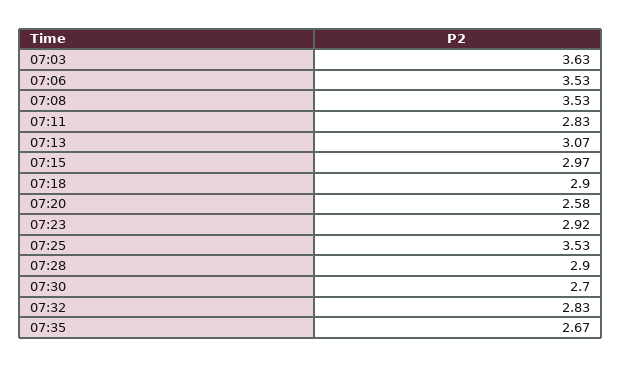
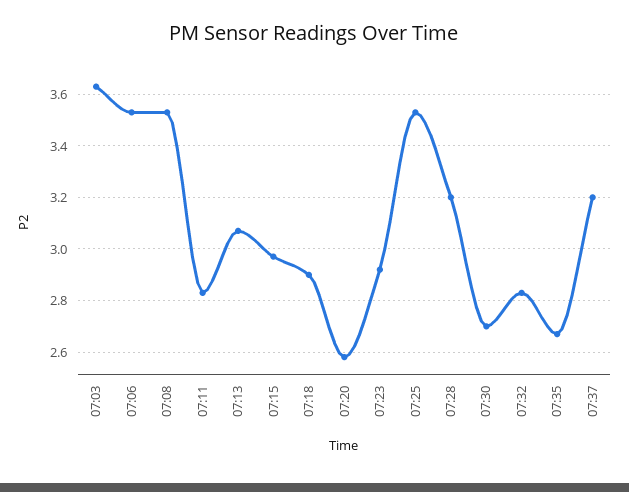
07:28: 2.9 -> 3.2
07:37: none -> 3.2

